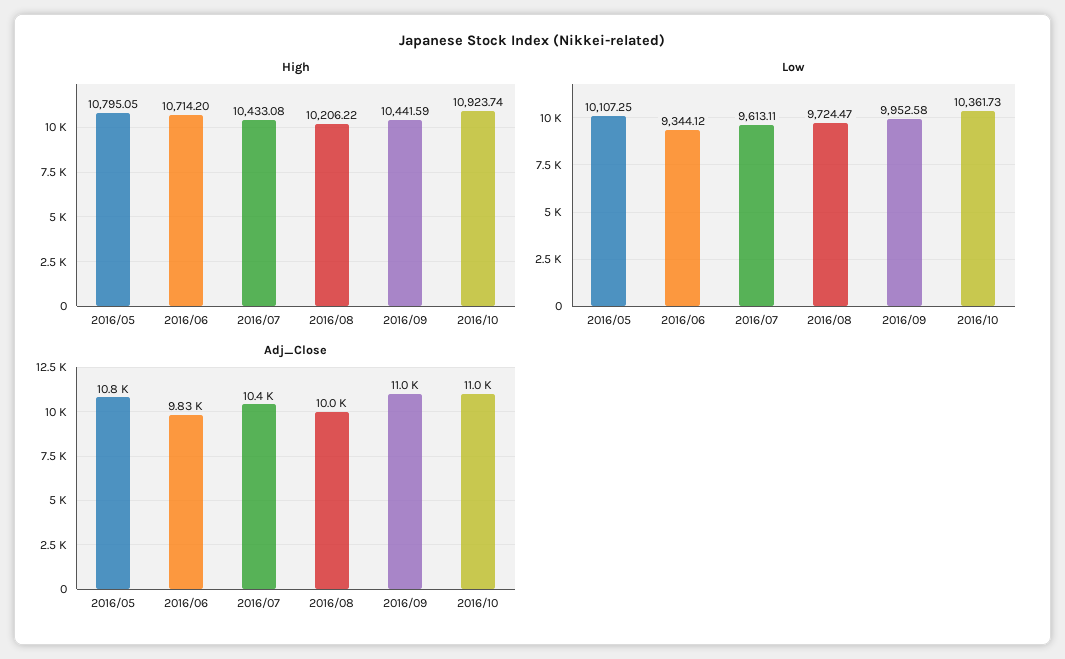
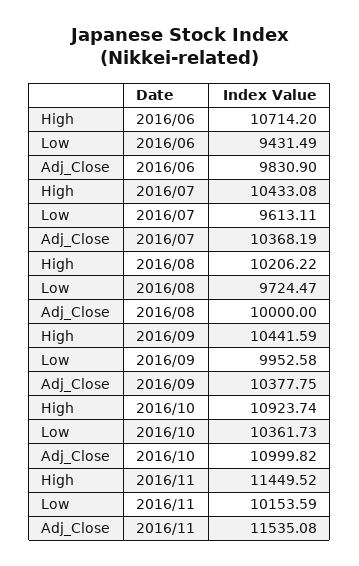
High, 2016/05: 10795.05 -> none
Low, 2016/05: 10107.25 -> none
Low, 2016/06: 9344.12 -> 9431.49
Adj_Close, 2016/05: 10800 -> none
Adj_Close, 2016/09: 11000 -> 10377.75
High, 2016/11: none -> 11449.52
Low, 2016/11: none -> 10153.59
Adj_Close, 2016/11: none -> 11535.08

